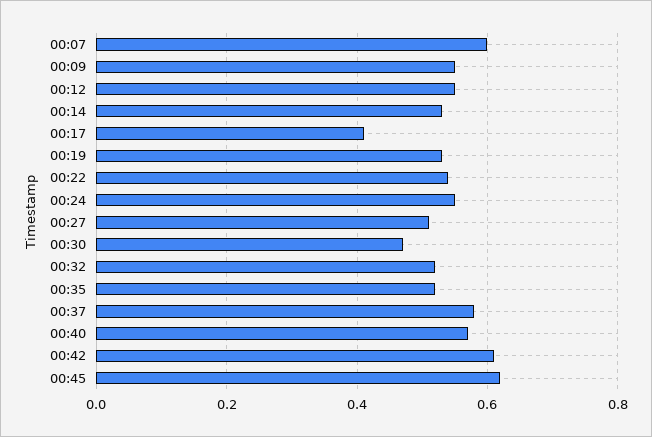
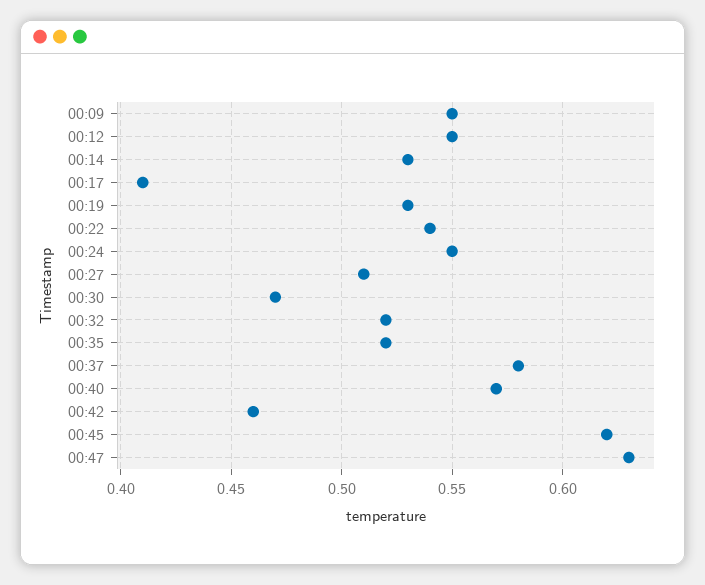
00:07: 0.6 -> none
00:42: 0.6 -> 0.46
00:47: none -> 0.63

